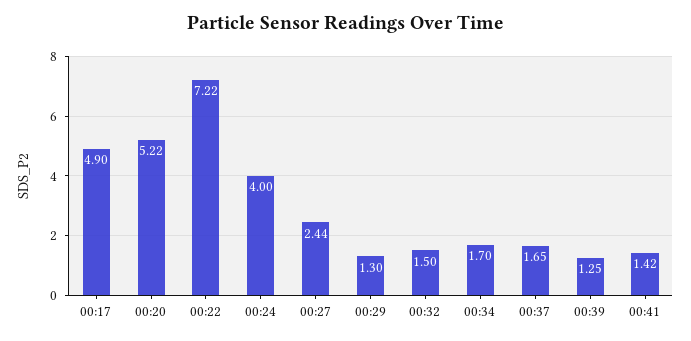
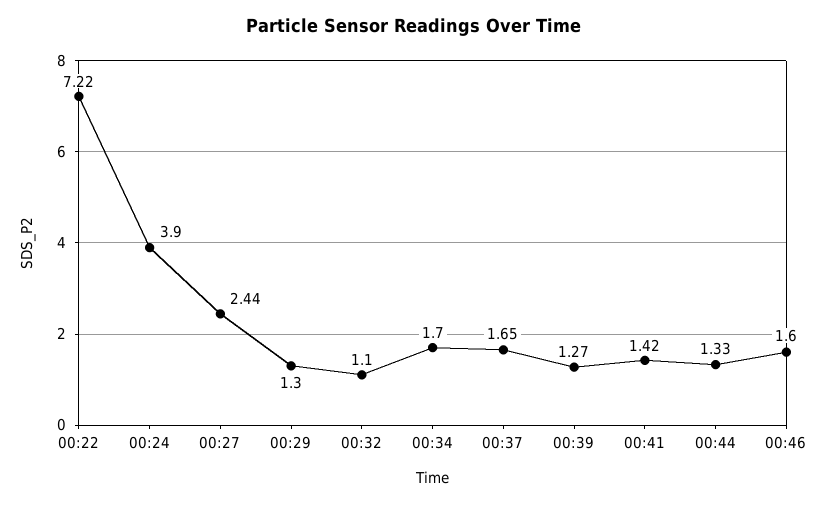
00:17: 4.9 -> none
00:20: 5.22 -> none
00:24: 4 -> 3.9
00:32: 1.5 -> 1.1
00:39: 1.25 -> 1.27
00:44: none -> 1.33
00:46: none -> 1.6

